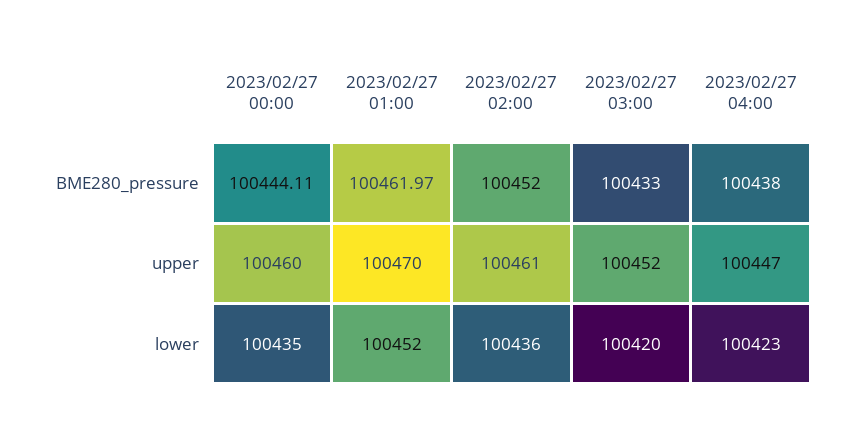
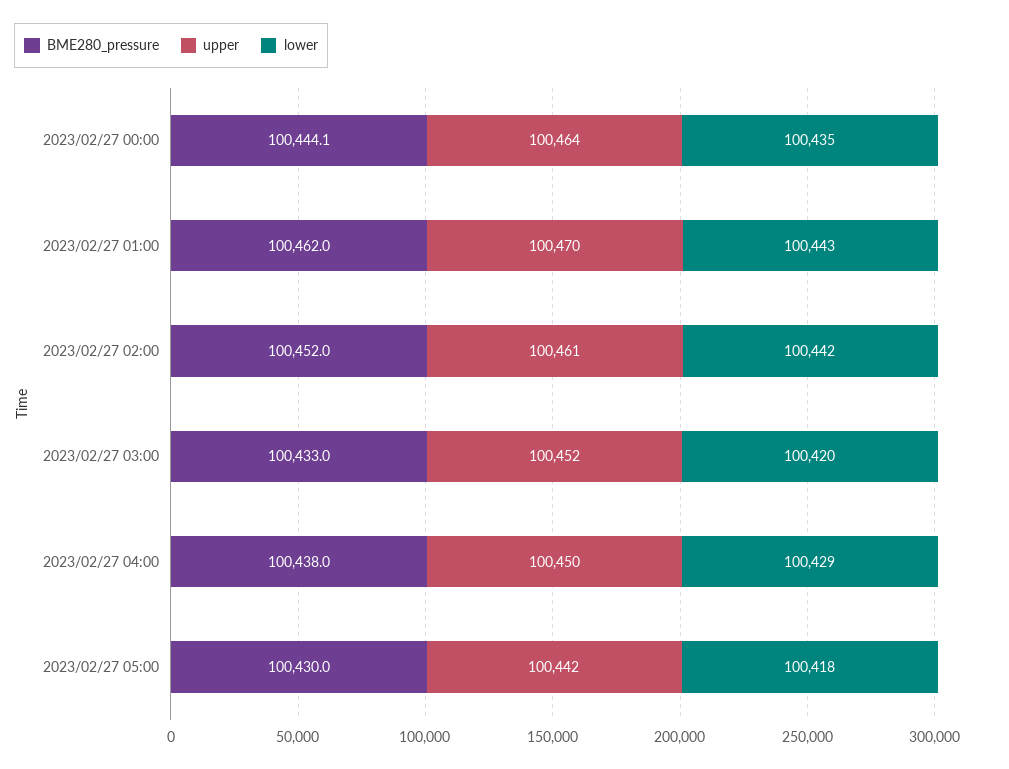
upper, 2023/02/27 00:00: 100460 -> 100464
upper, 2023/02/27 04:00: 100447 -> 100450
lower, 2023/02/27 01:00: 100452 -> 100443
lower, 2023/02/27 02:00: 100436 -> 100442
lower, 2023/02/27 04:00: 100423 -> 100429
BME280_pressure, 2023/02/27 05:00: none -> 100430
upper, 2023/02/27 05:00: none -> 100442
lower, 2023/02/27 05:00: none -> 100418

